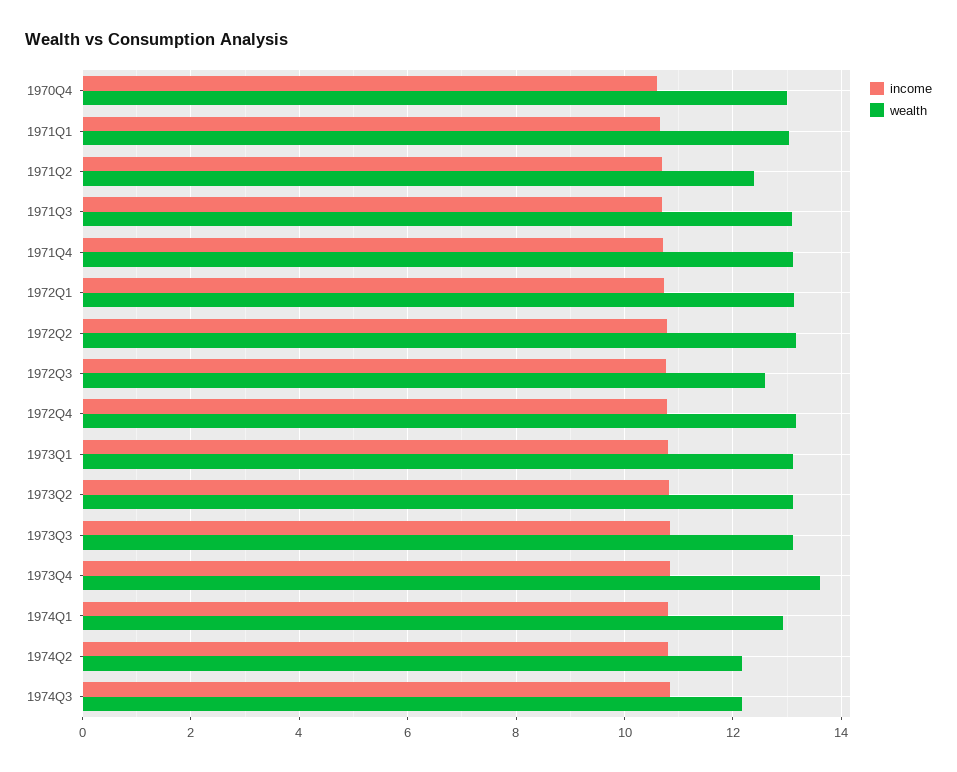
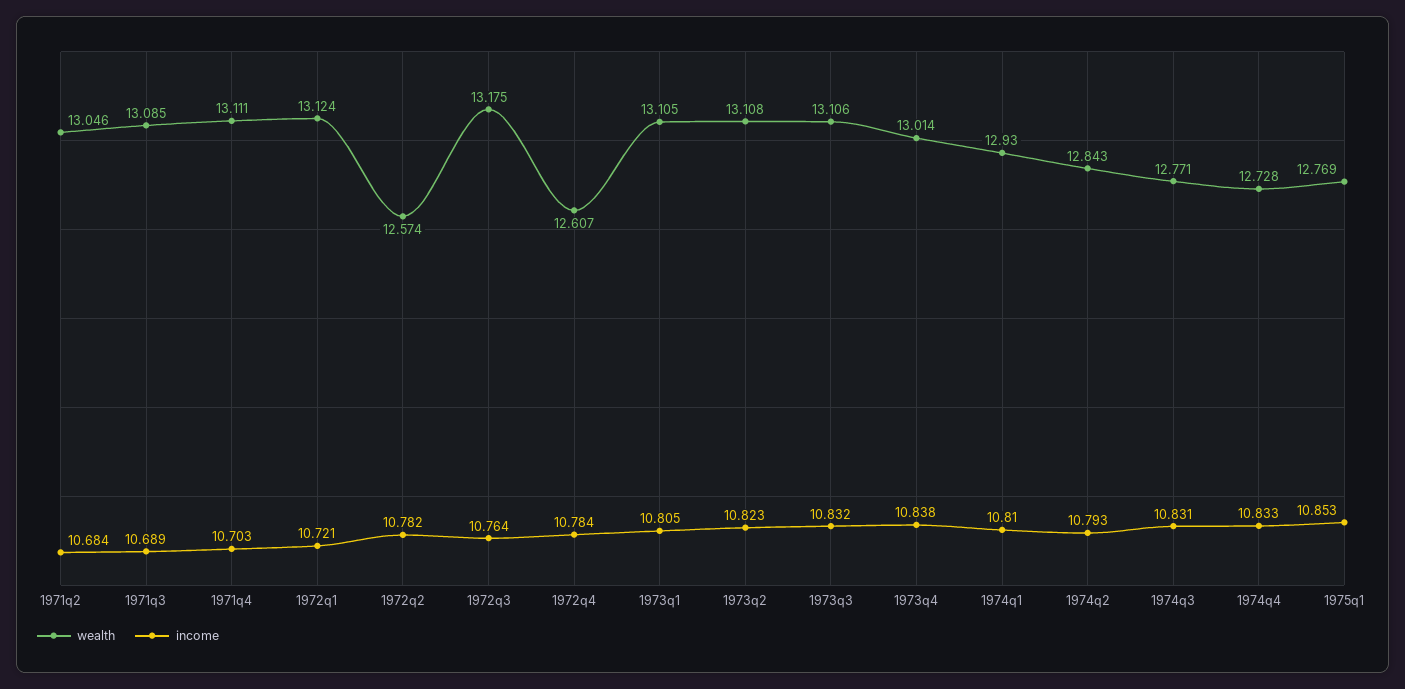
income, 1970Q4: 10.6 -> none
wealth, 1970Q4: 13 -> none
income, 1971Q1: 10.6 -> none
wealth, 1971Q1: 13 -> none
wealth, 1971Q2: 12.4 -> 13.046
wealth, 1972Q2: 13.2 -> 12.574
wealth, 1972Q3: 12.6 -> 13.175
wealth, 1972Q4: 13.2 -> 12.607
wealth, 1973Q4: 13.6 -> 13.014
wealth, 1974Q2: 12.2 -> 12.843
wealth, 1974Q3: 12.2 -> 12.771
wealth, 1974q4: none -> 12.728
income, 1974q4: none -> 10.833
wealth, 1975q1: none -> 12.769
income, 1975q1: none -> 10.853

